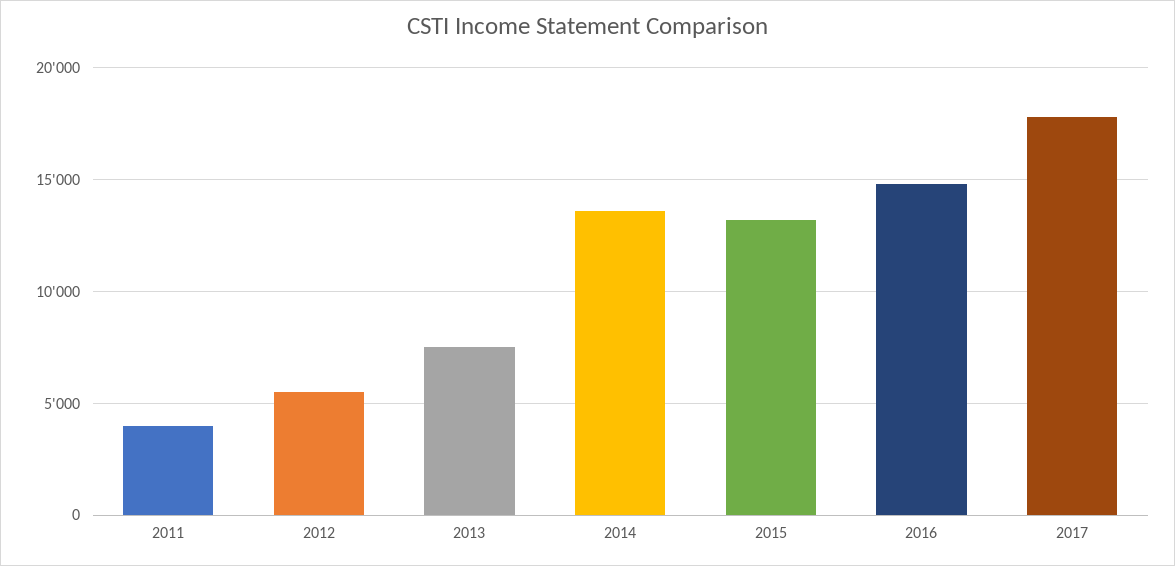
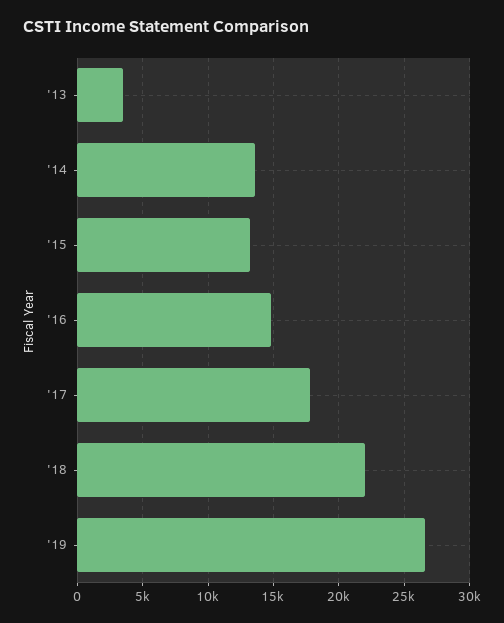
2011: 4000 -> none
2012: 5500 -> none
2013: 7500 -> 3500
'18: none -> 22000
'19: none -> 26500

